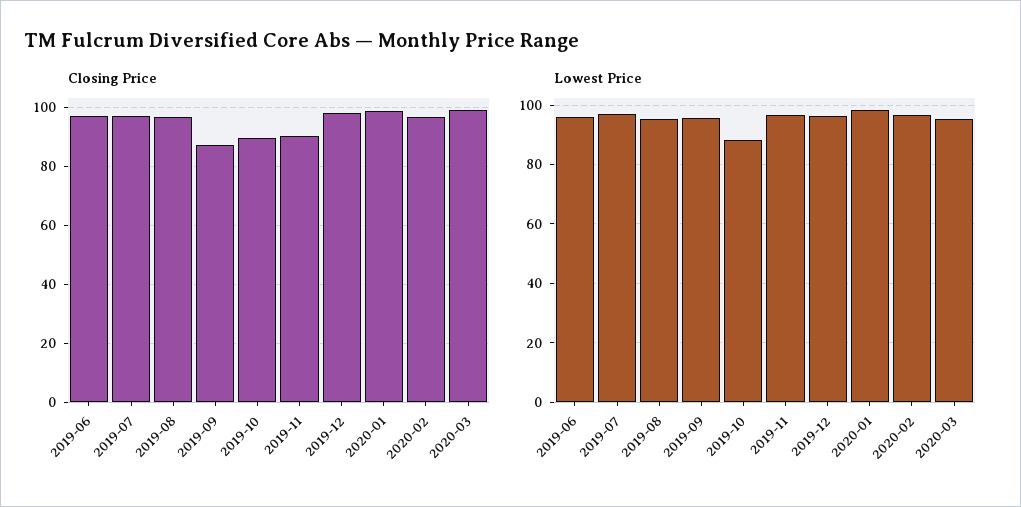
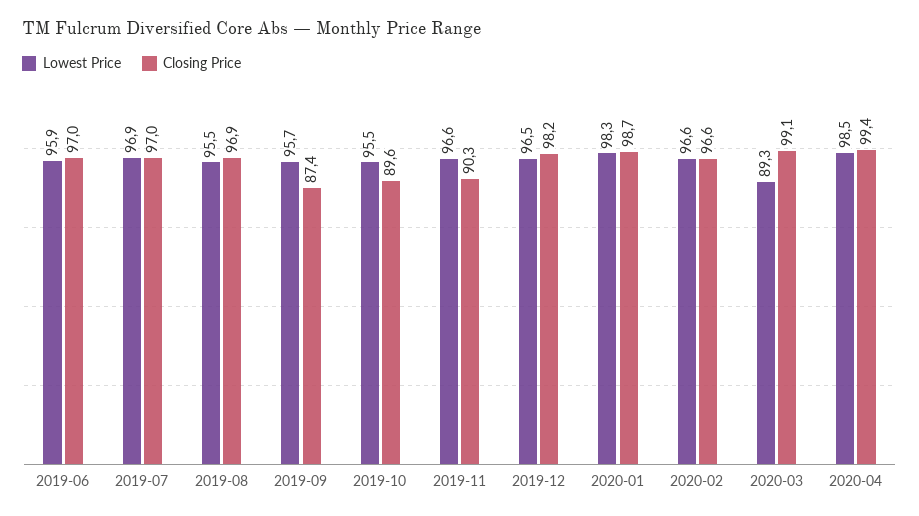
Lowest Price, 2019-10: 87.5 -> 95.5
Lowest Price, 2020-03: 95 -> 89.3
Lowest Price, 2020-04: none -> 98.5
Closing Price, 2020-04: none -> 99.4

